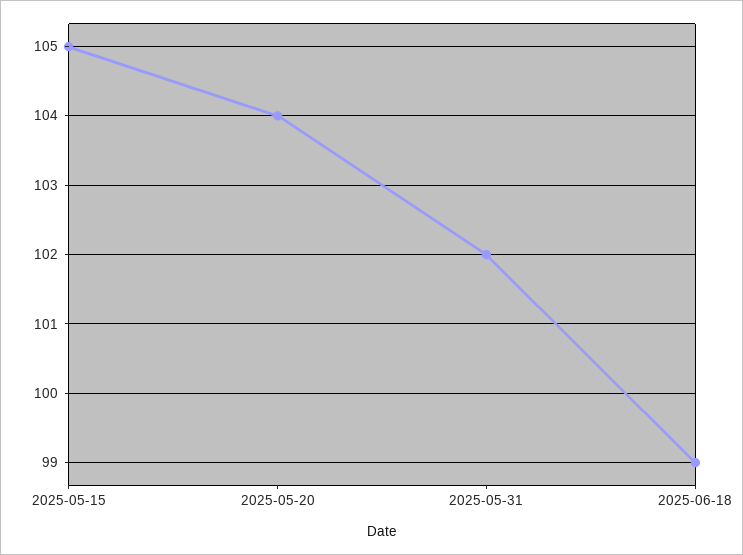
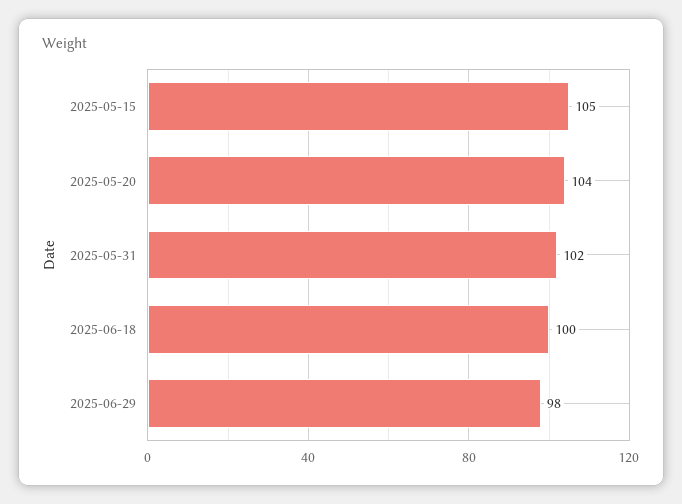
2025-06-18: 99 -> 100
2025-06-29: none -> 98

